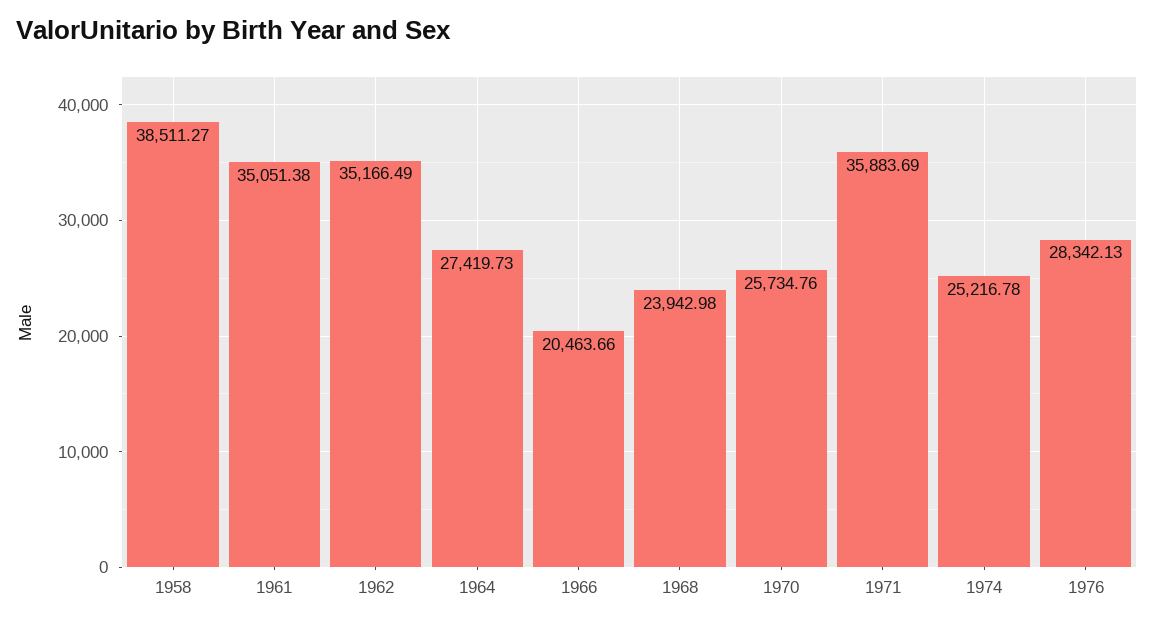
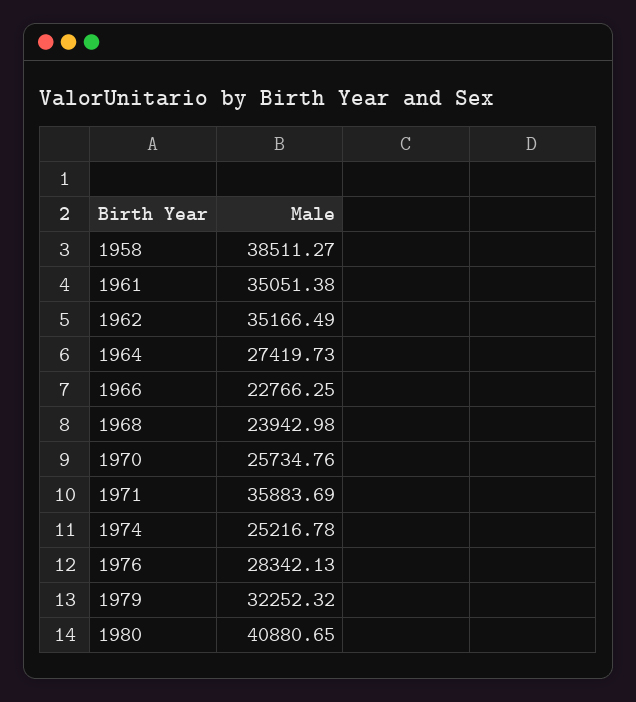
1966: 20463.66 -> 22766.25
1979: none -> 32252.32
1980: none -> 40880.65

